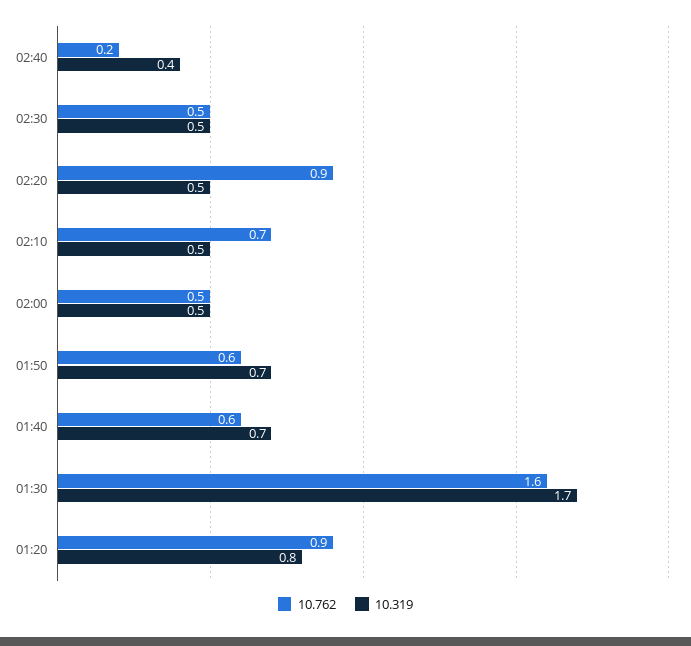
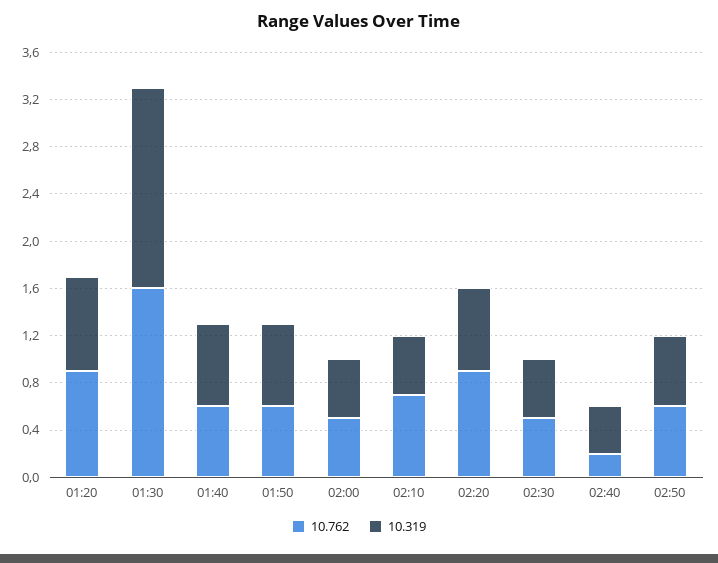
10.319, 02:20: 0.5 -> 0.7
10.762, 02:50: none -> 0.6
10.319, 02:50: none -> 0.6

